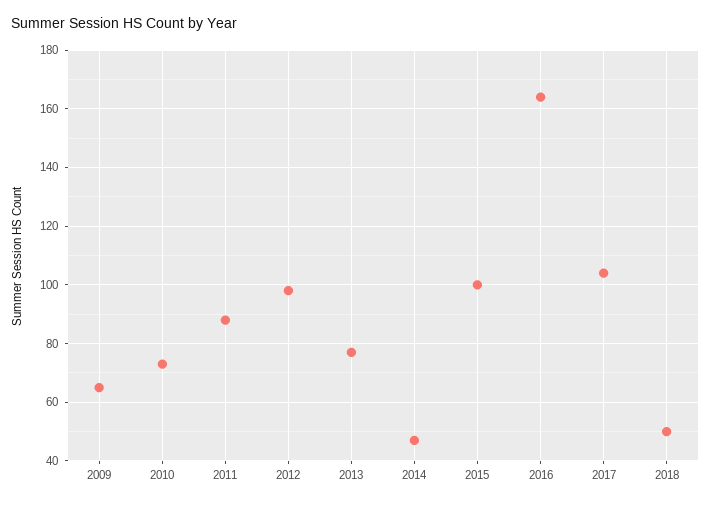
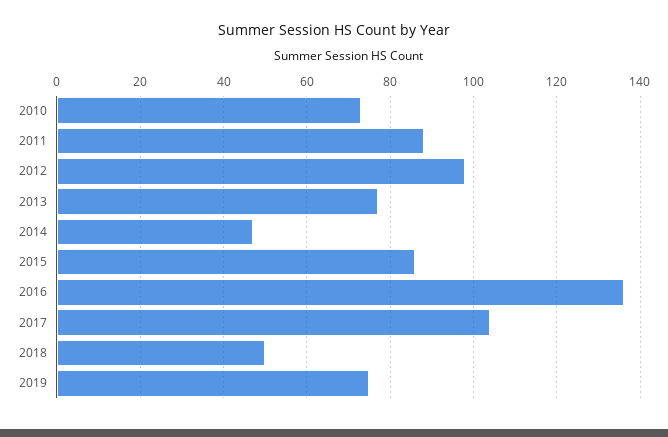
2009: 65 -> none
2015: 100 -> 85
2016: 165 -> 135
2019: none -> 75

